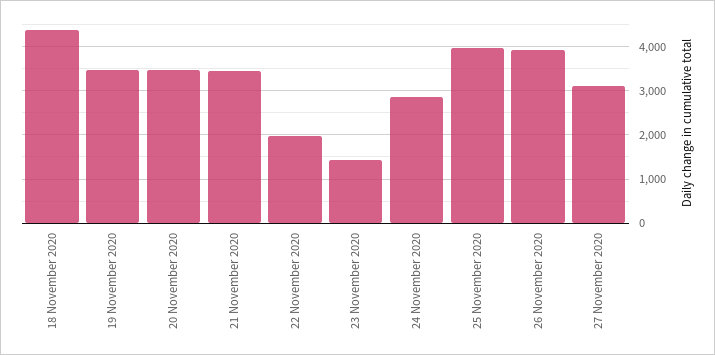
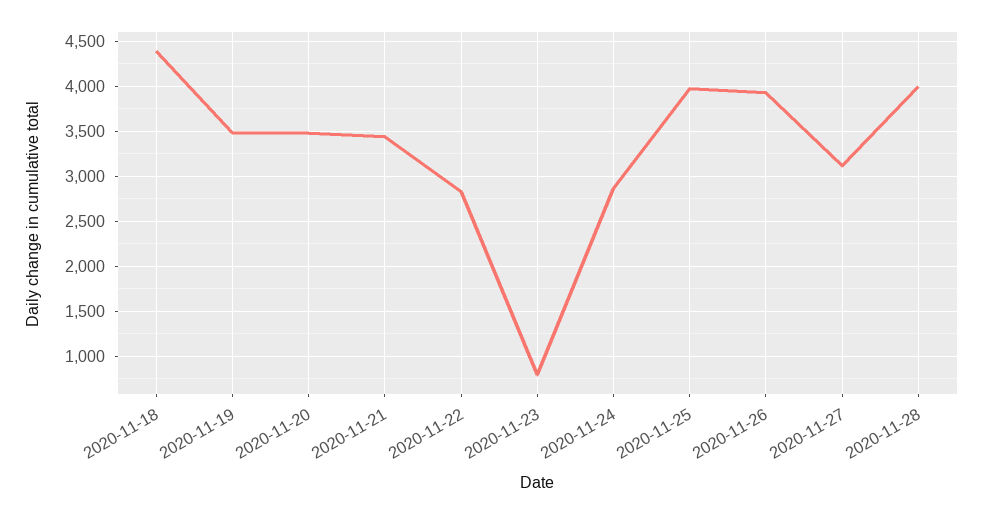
22 November 2020: 2000 -> 2800
23 November 2020: 1400 -> 800
2020-11-28: none -> 4000

